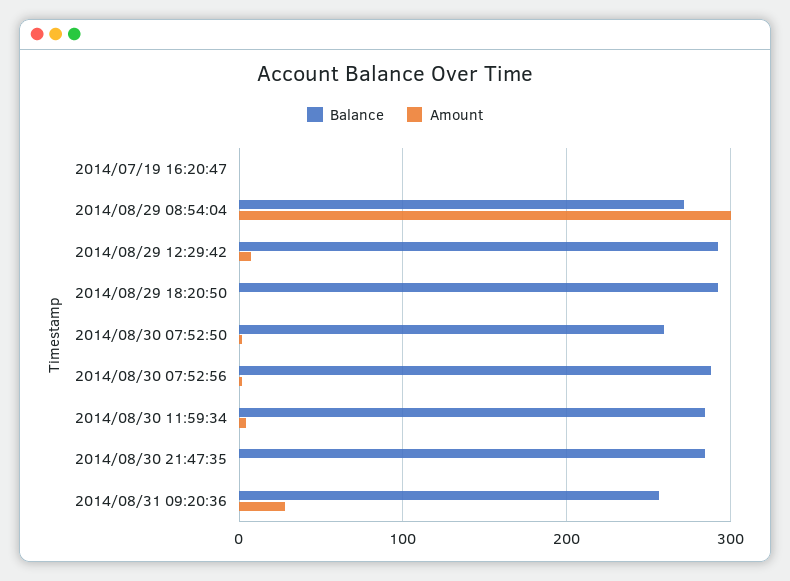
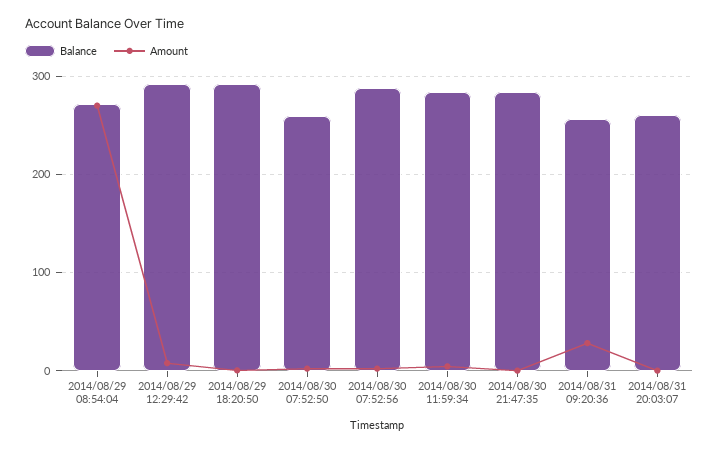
Balance, 2014/07/19 16:20:47: 0 -> none
Amount, 2014/07/19 16:20:47: 0 -> none
Amount, 2014/08/29 08:54:04: 300 -> 270
Balance, 2014/08/31 20:03:07: none -> 260
Amount, 2014/08/31 20:03:07: none -> 0

